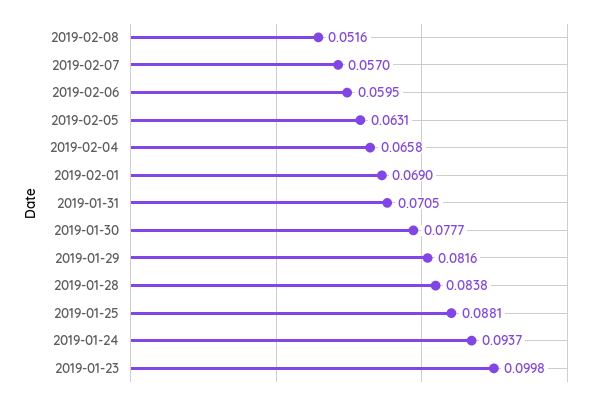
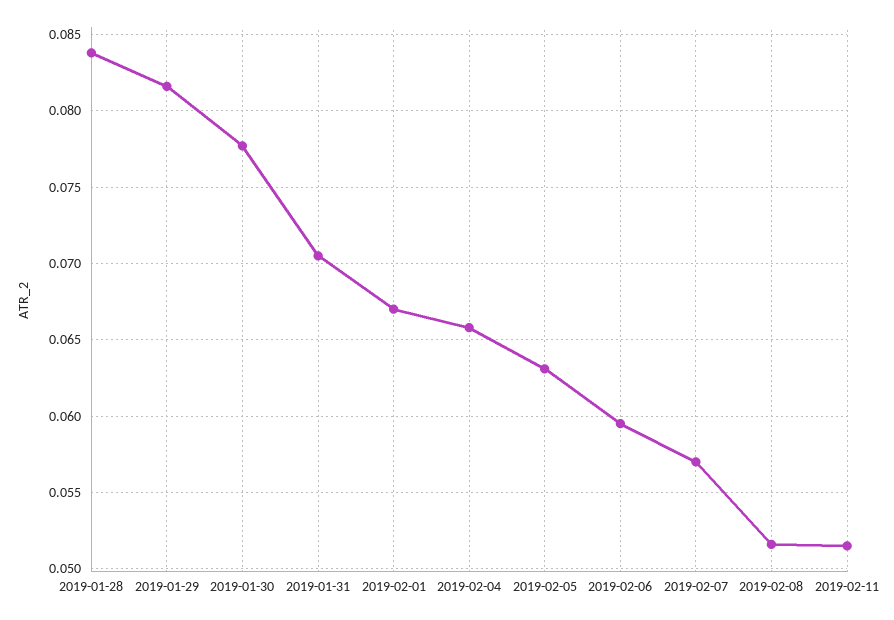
2019-02-01: 0.069 -> 0.067
2019-01-25: 0.0881 -> none
2019-01-24: 0.0937 -> none
2019-01-23: 0.0998 -> none
2019-02-11: none -> 0.0515

